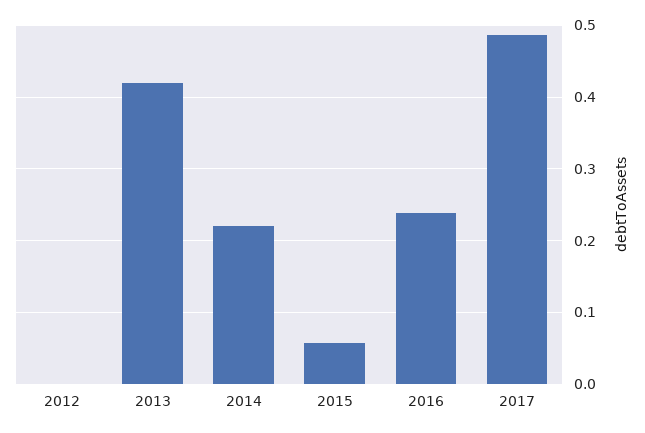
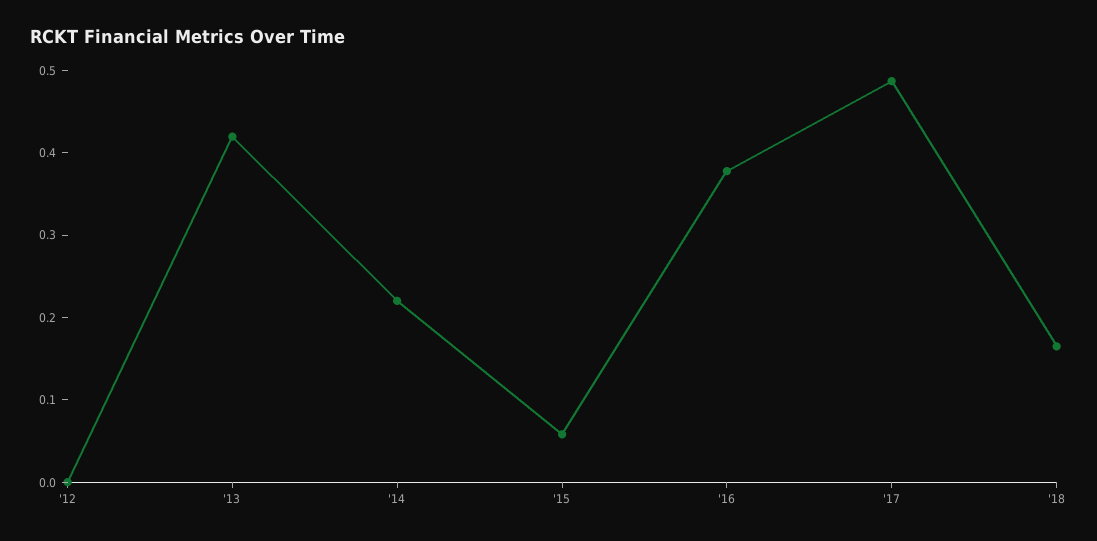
2016: 0.24 -> 0.38
'18: none -> 0.16

